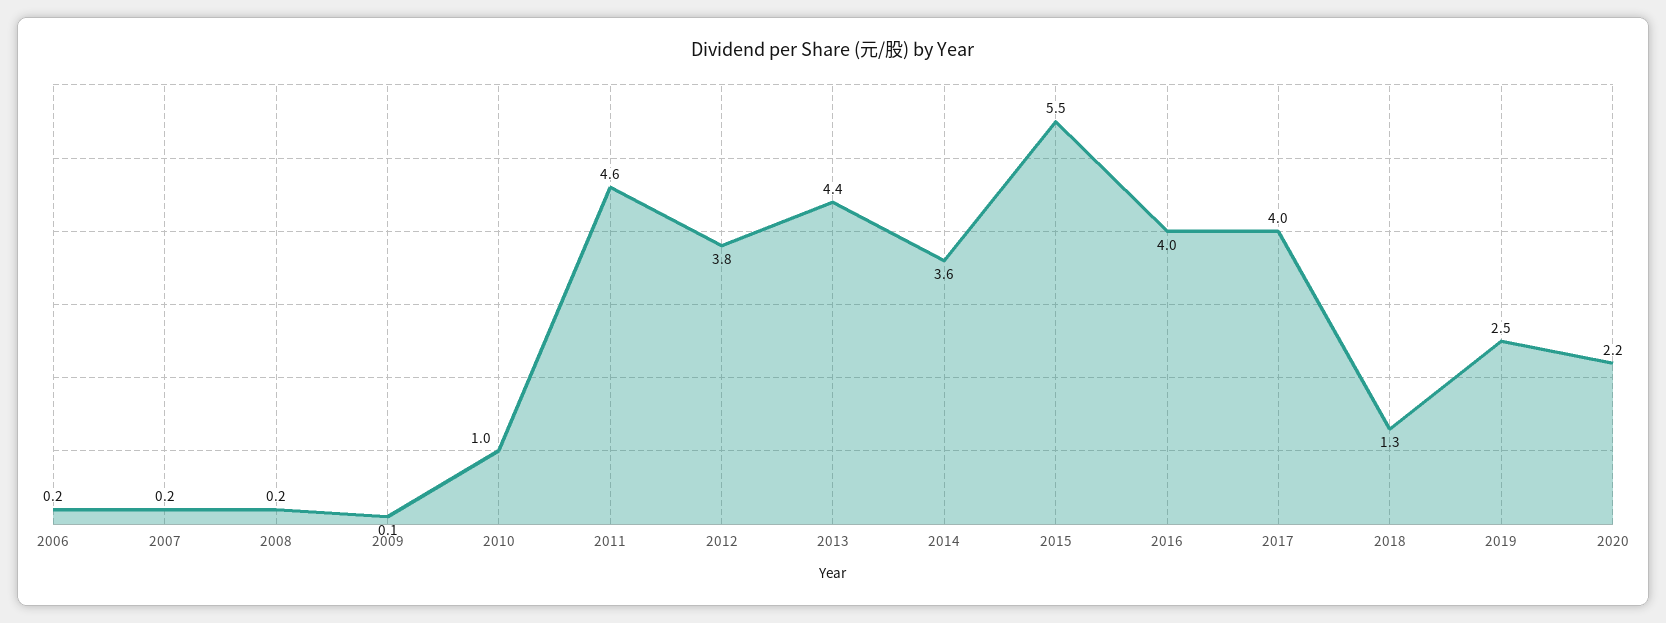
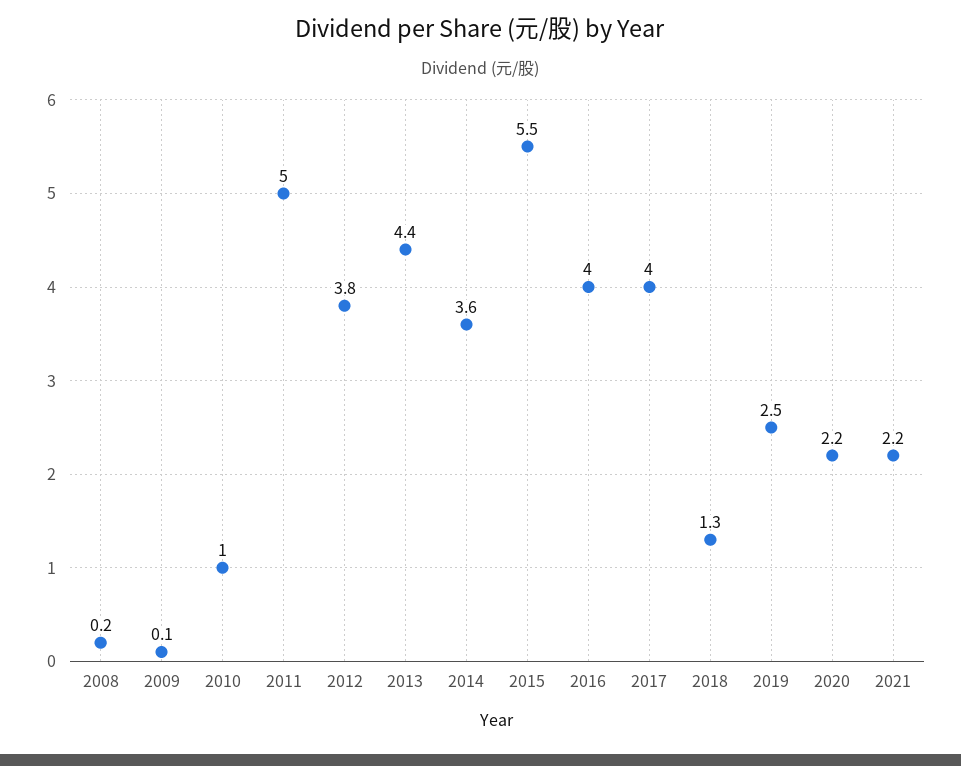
2006: 0.2 -> none
2007: 0.2 -> none
2011: 4.6 -> 5
2021: none -> 2.2

